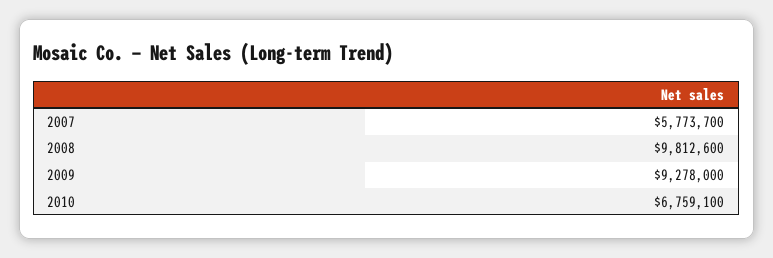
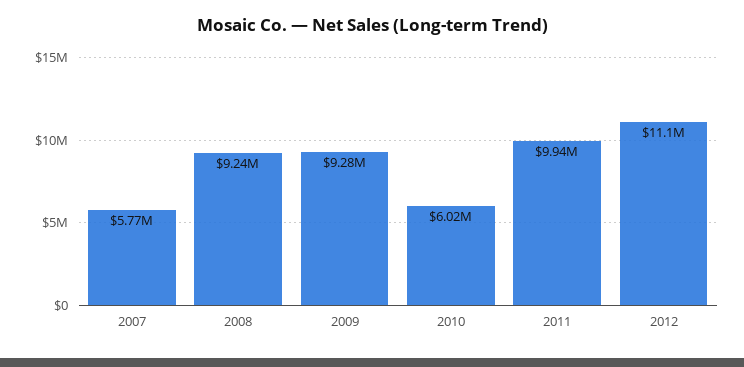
2008: 9812600 -> 9240000
2010: 6759100 -> 6020000
2011: none -> 9940000
2012: none -> 11100000

